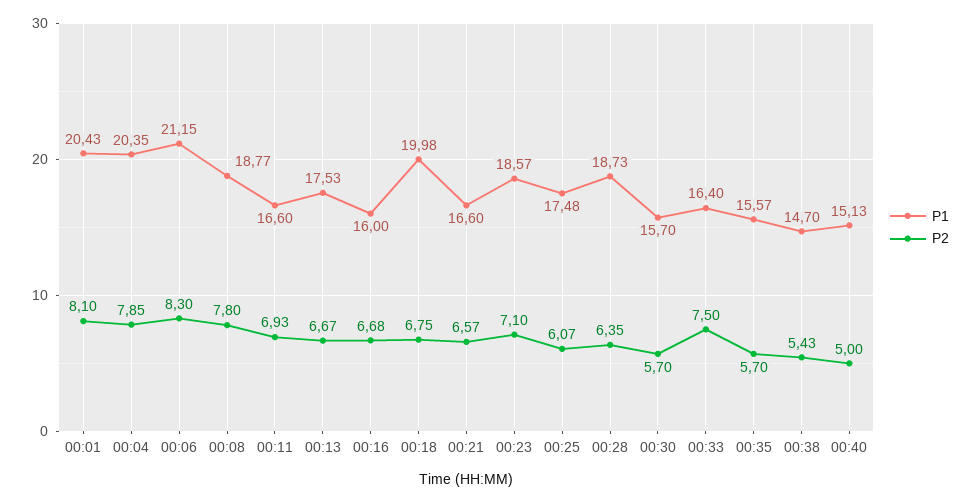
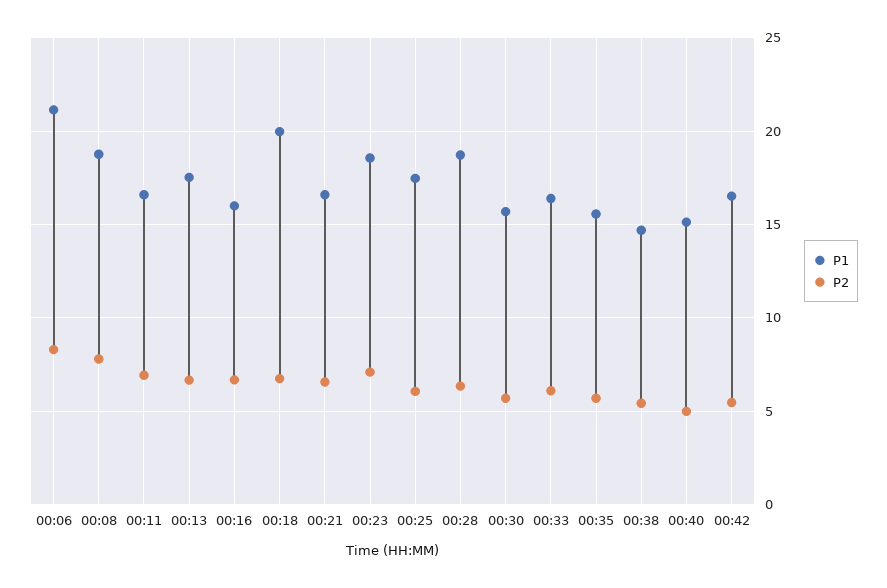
P1, 00:01: 20.43 -> none
P2, 00:01: 8.1 -> none
P1, 00:04: 20.35 -> none
P2, 00:04: 7.85 -> none
P2, 00:33: 7.5 -> 6
P1, 00:42: none -> 16.5
P2, 00:42: none -> 5.5

